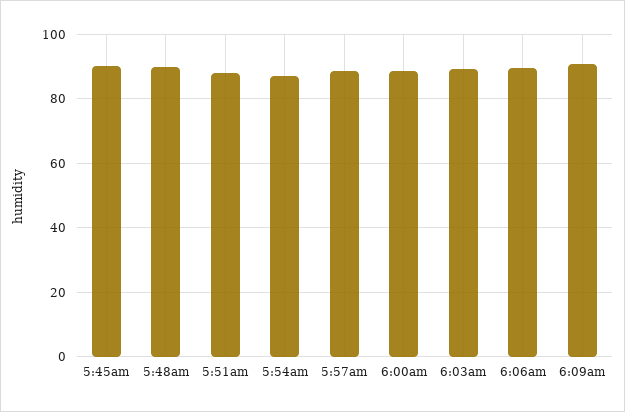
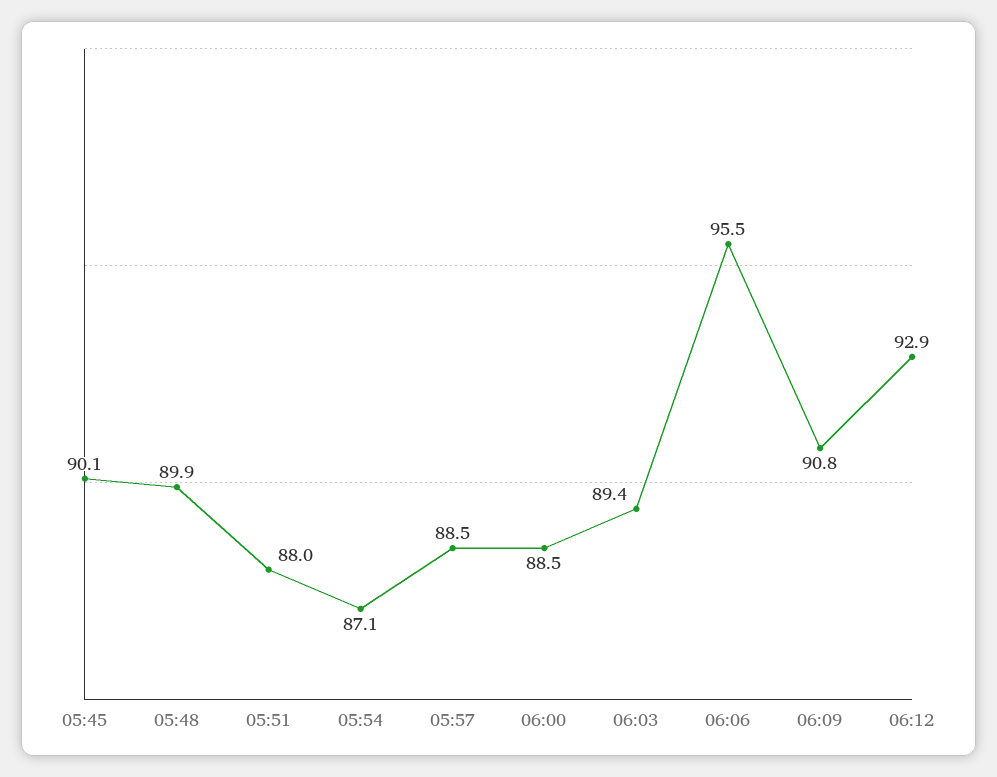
6:06am: 90 -> 95.5
06:12: none -> 92.9

